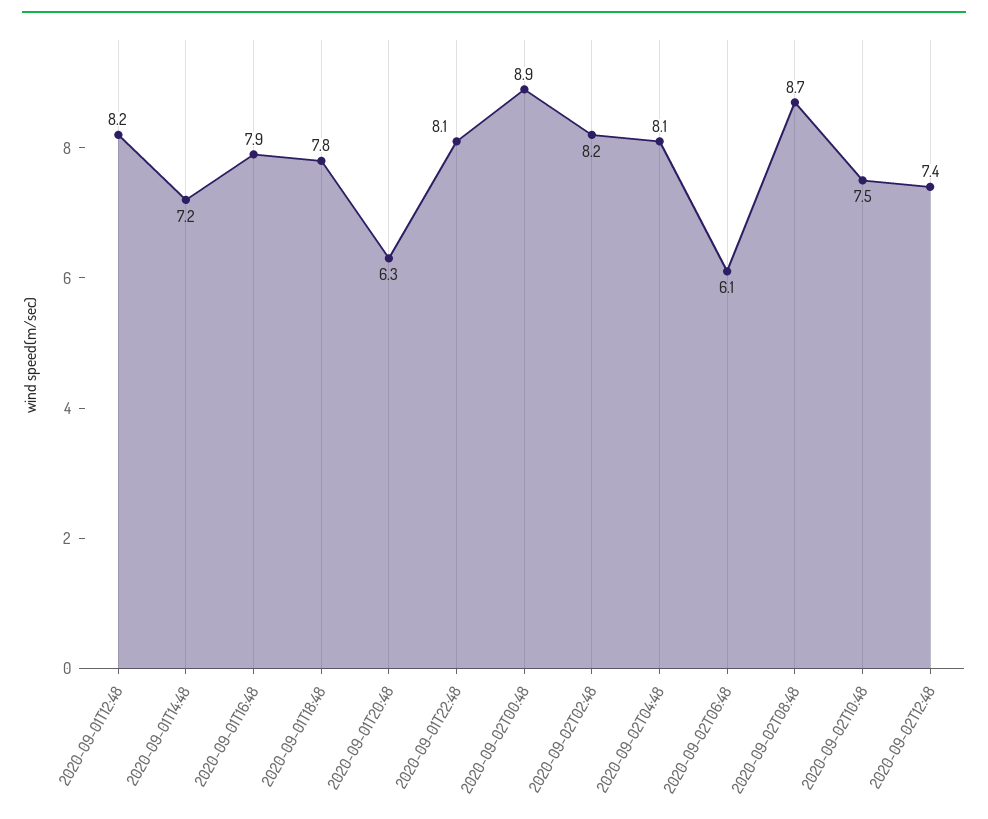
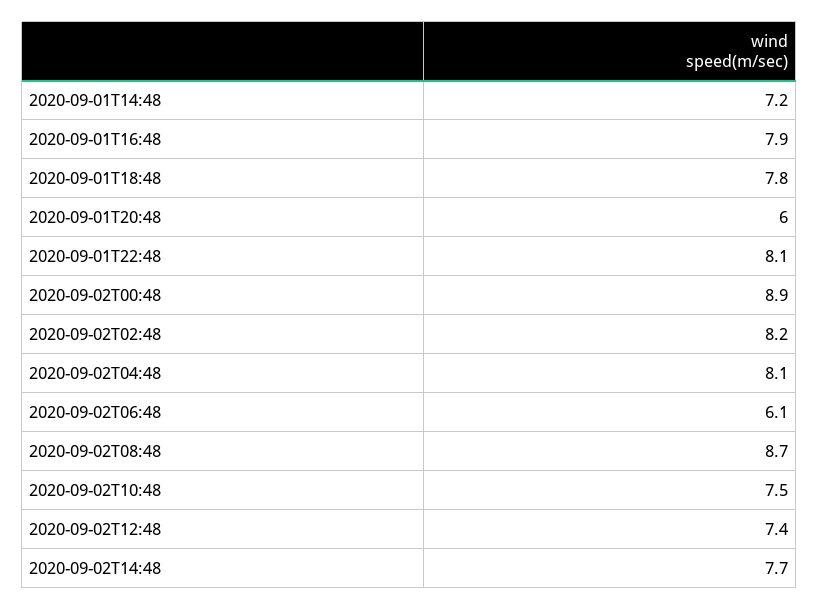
2020-09-01T12:48: 8.2 -> none
2020-09-01T20:48: 6.3 -> 6
2020-09-02T14:48: none -> 7.7

